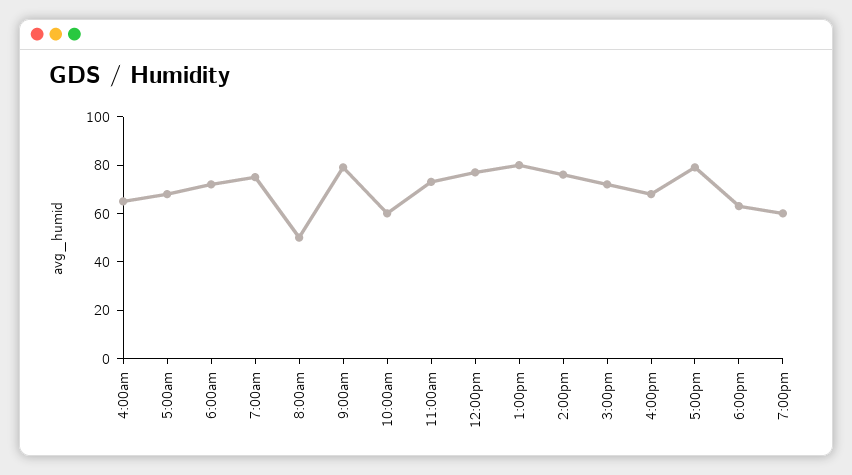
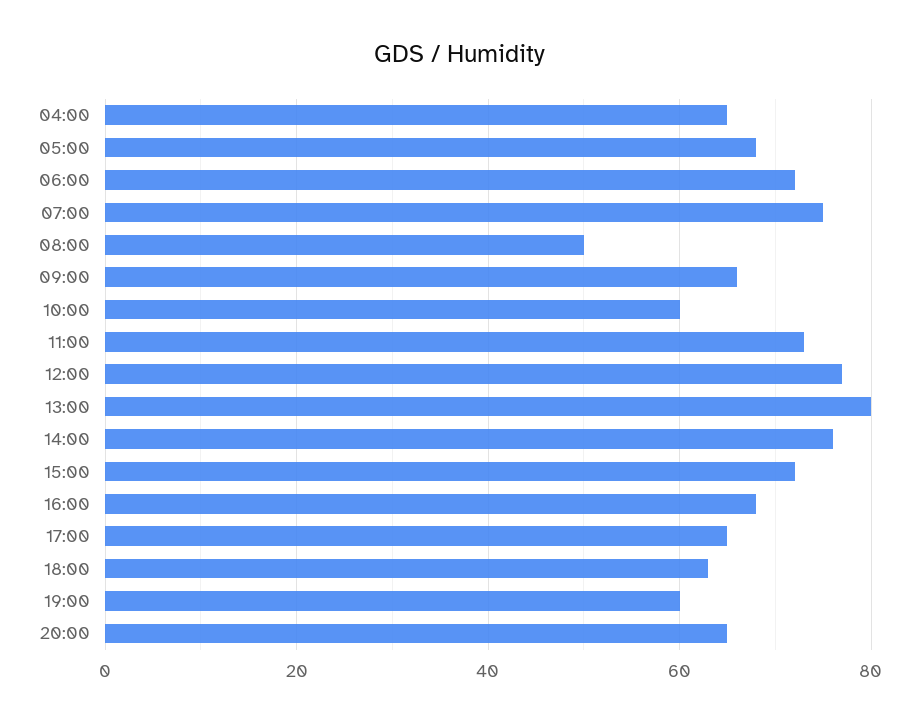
9:00am: 80 -> 65
5:00pm: 80 -> 65
20:00: none -> 65

